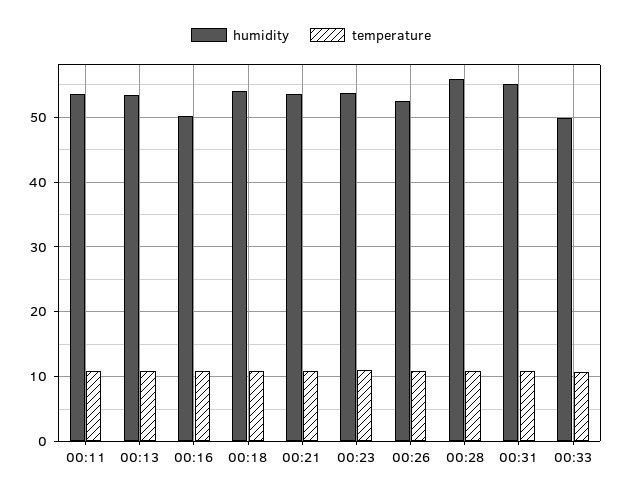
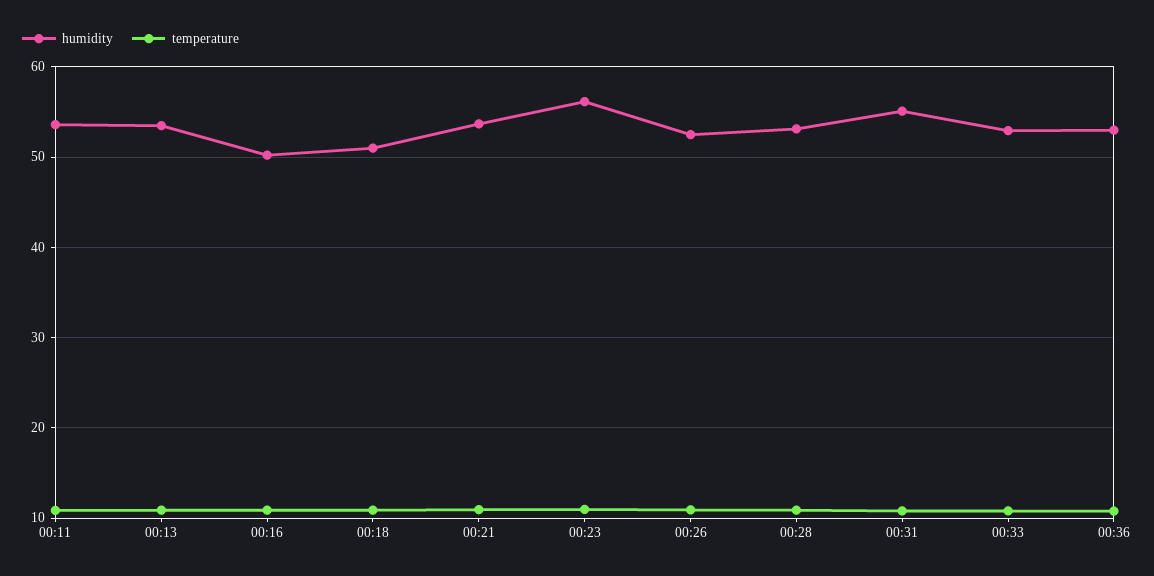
humidity, 00:18: 54 -> 51
humidity, 00:23: 54 -> 56
humidity, 00:28: 56 -> 53
humidity, 00:33: 50 -> 53
humidity, 00:36: none -> 53
temperature, 00:36: none -> 11

